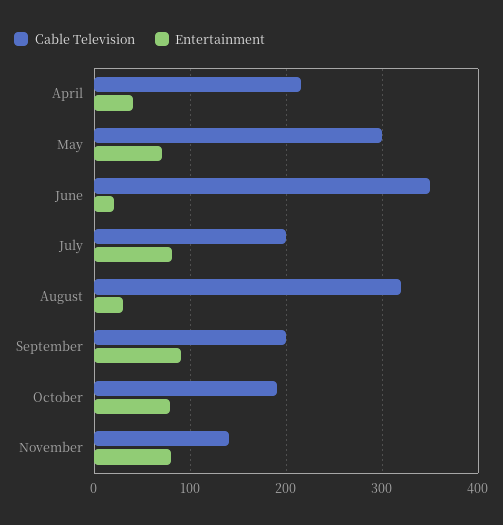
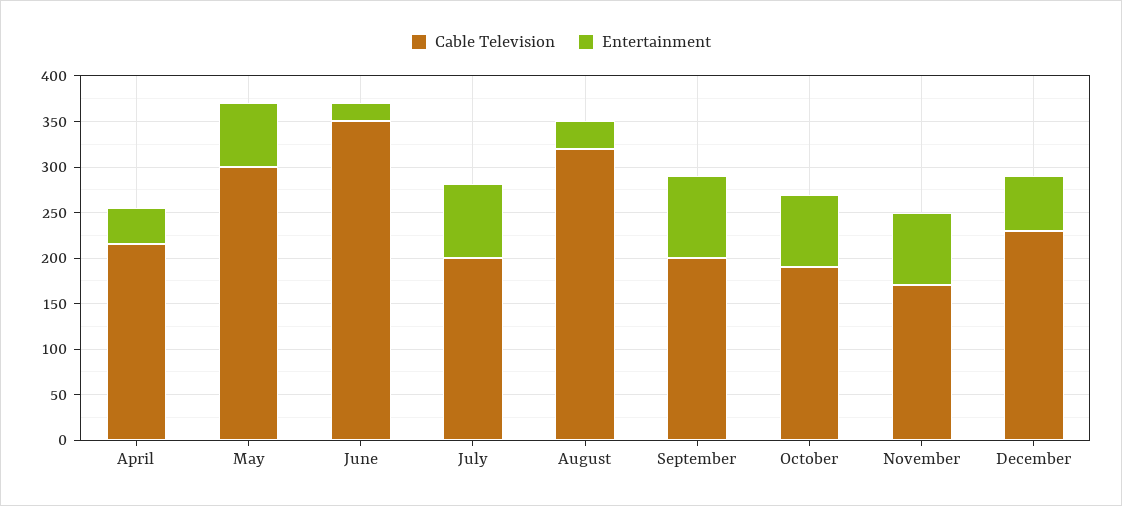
Cable Television, November: 140 -> 170
Cable Television, December: none -> 230
Entertainment, December: none -> 60

